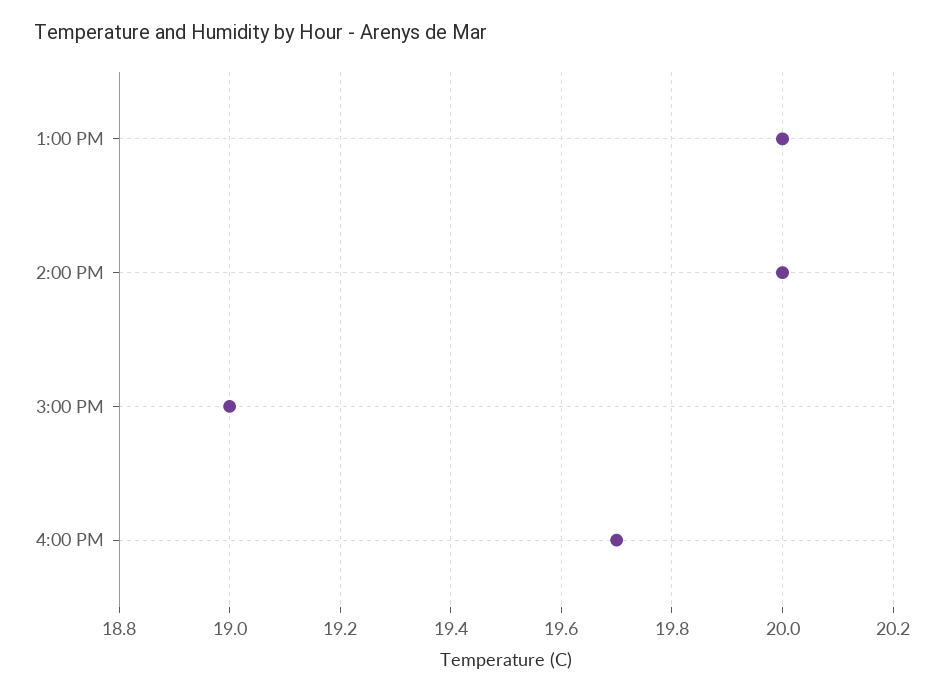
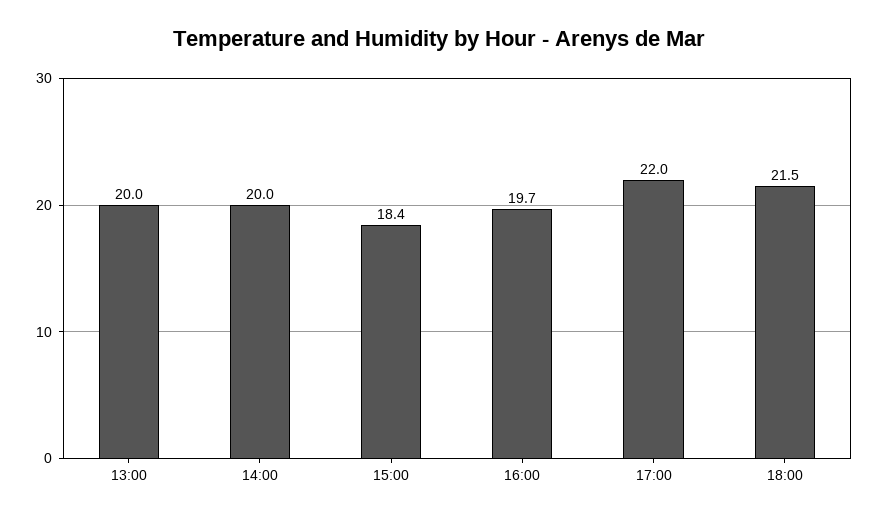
3:00 PM: 19 -> 18.4
17:00: none -> 22
18:00: none -> 21.5

